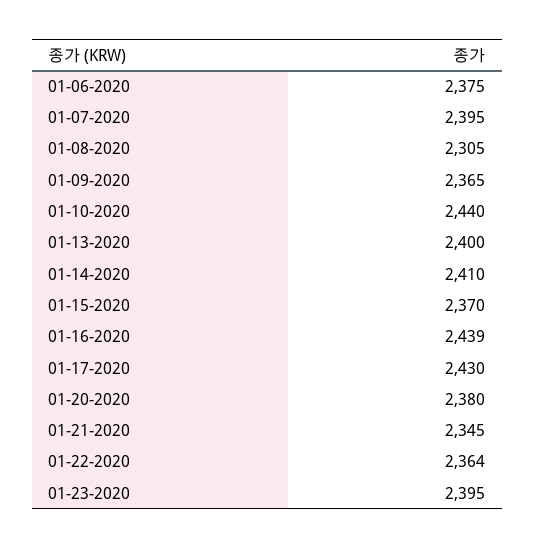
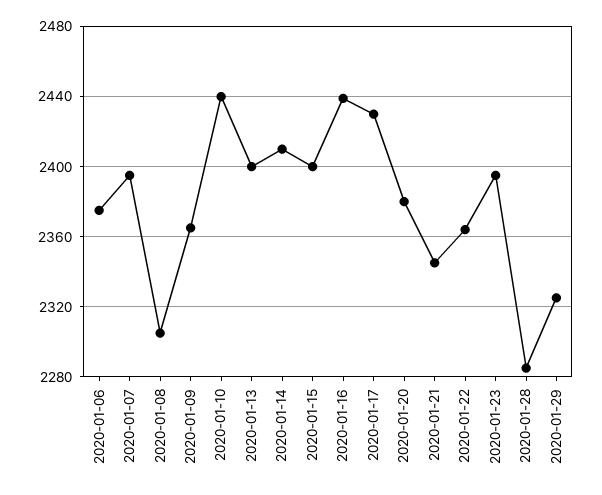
01-15-2020: 2370 -> 2400
2020-01-28: none -> 2285
2020-01-29: none -> 2325

